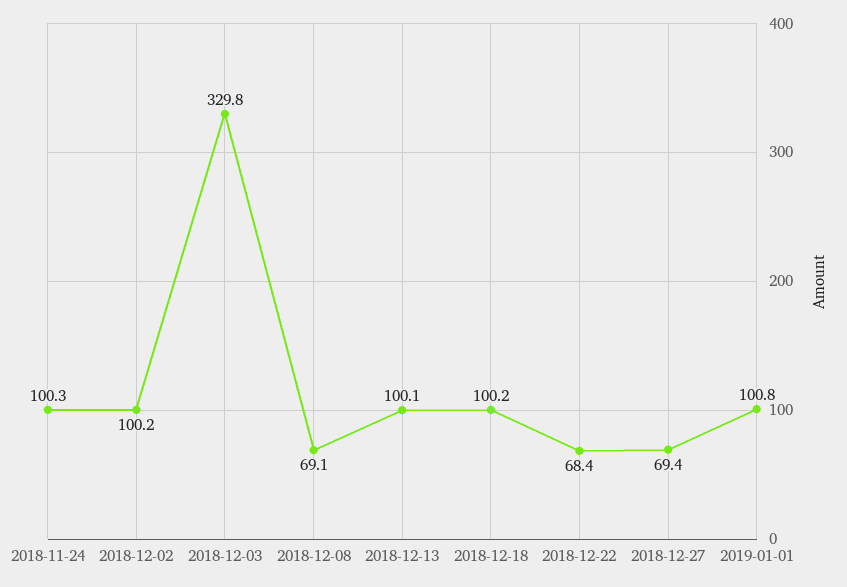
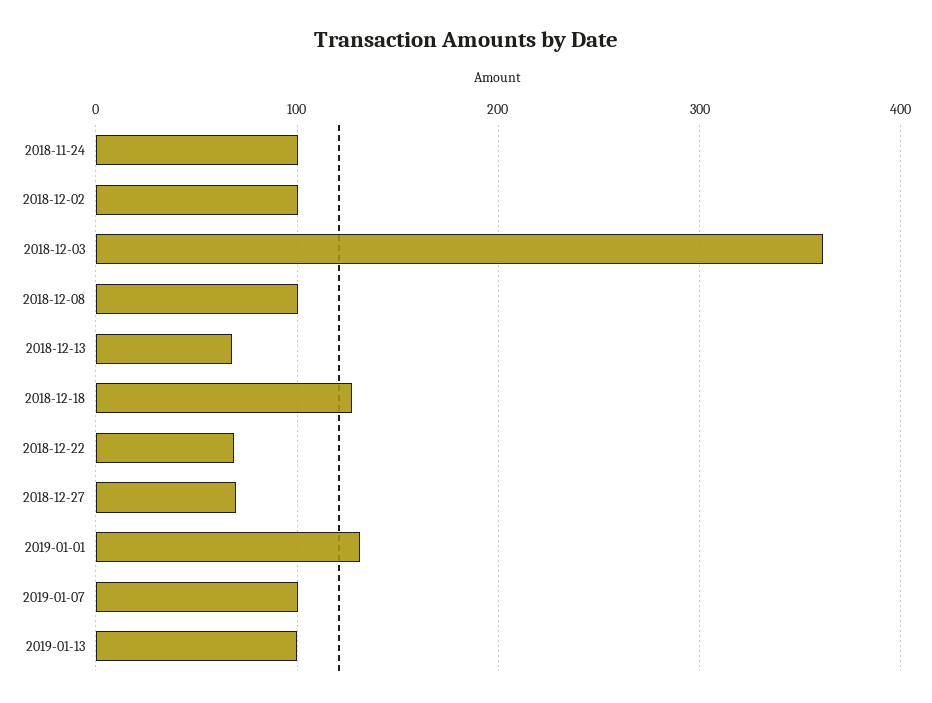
2018-12-03: 329.8 -> 360
2018-12-08: 69.1 -> 100
2018-12-13: 100.1 -> 70
2018-12-18: 100.2 -> 130
2019-01-01: 100.8 -> 130
2019-01-07: none -> 100
2019-01-13: none -> 100

